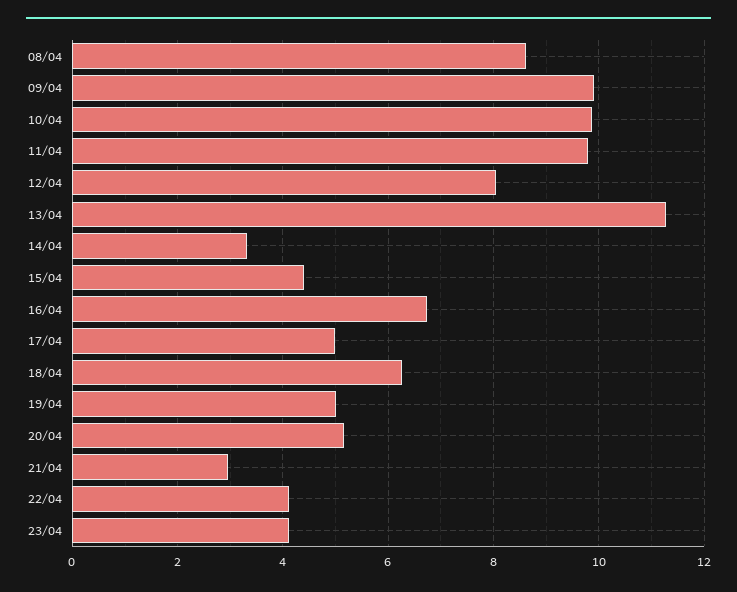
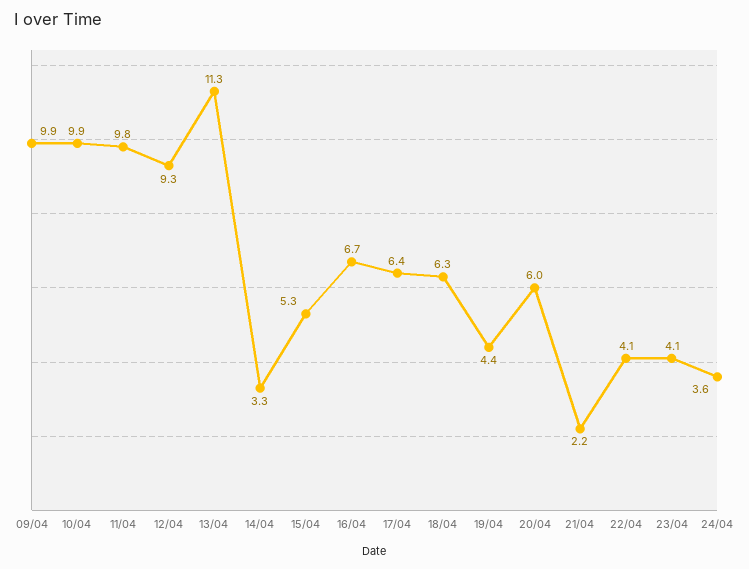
08/04: 8.6 -> none
12/04: 8 -> 9.3
15/04: 4.4 -> 5.3
17/04: 5 -> 6.4
19/04: 5 -> 4.4
20/04: 5.2 -> 6
21/04: 3 -> 2.2
24/04: none -> 3.6

